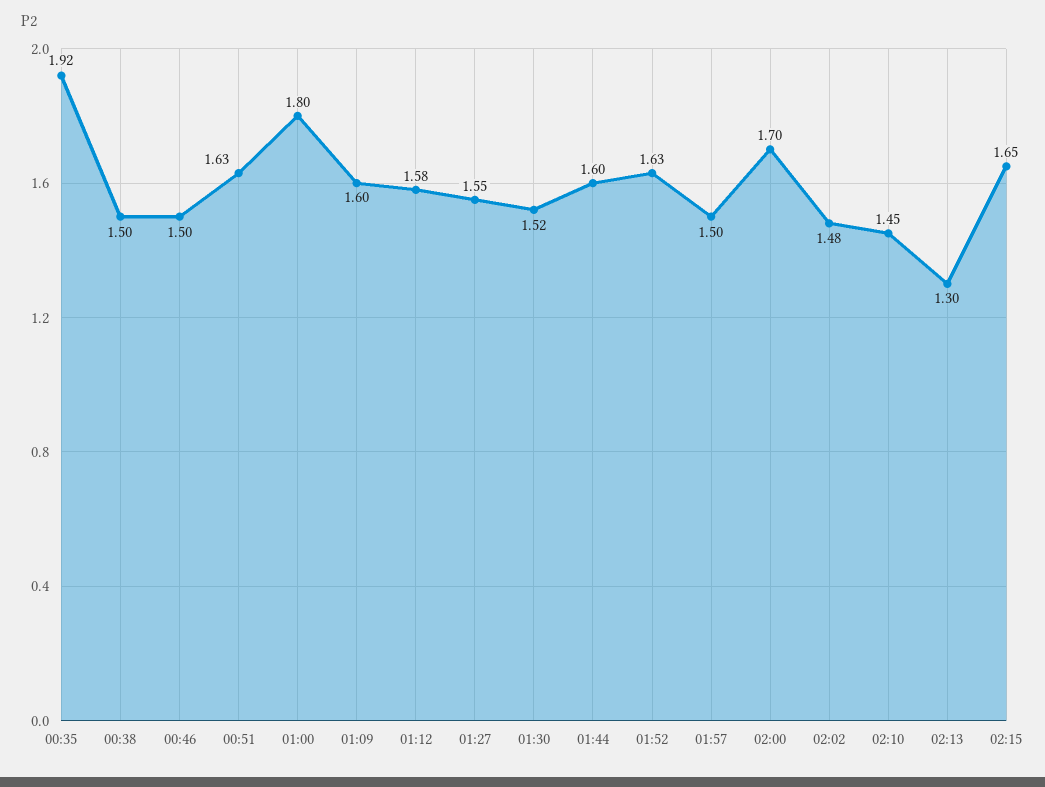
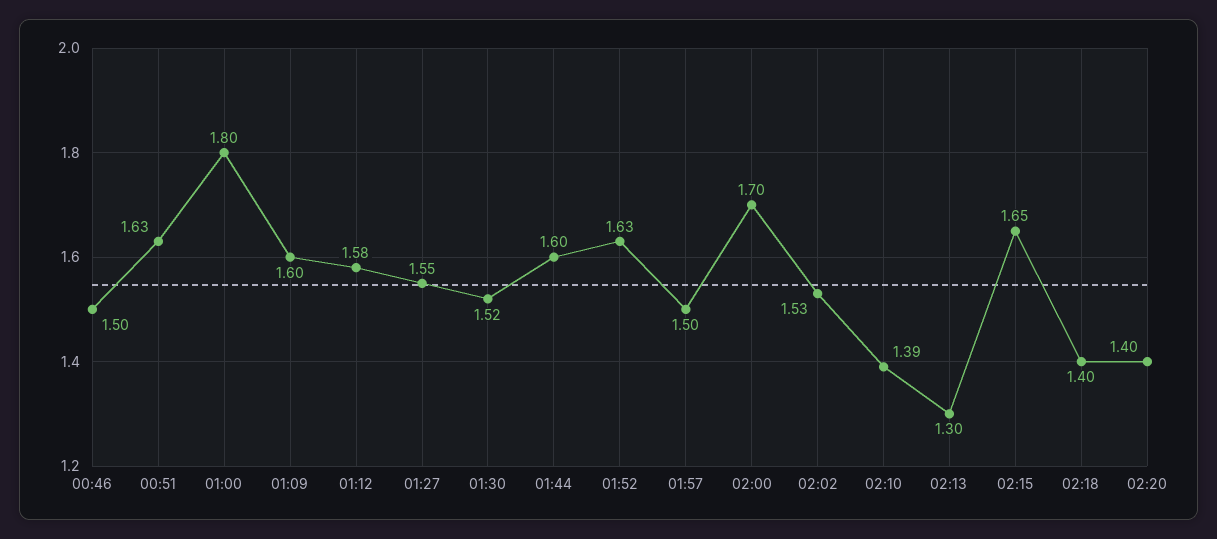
00:35: 1.92 -> none
00:38: 1.5 -> none
02:02: 1.48 -> 1.53
02:10: 1.45 -> 1.39
02:18: none -> 1.4
02:20: none -> 1.4

